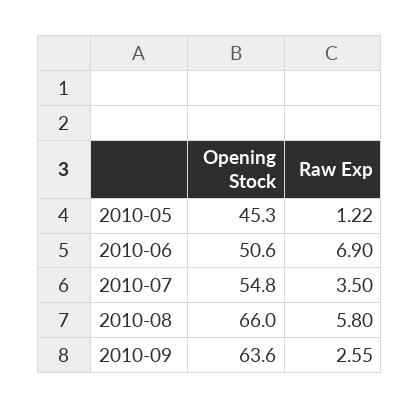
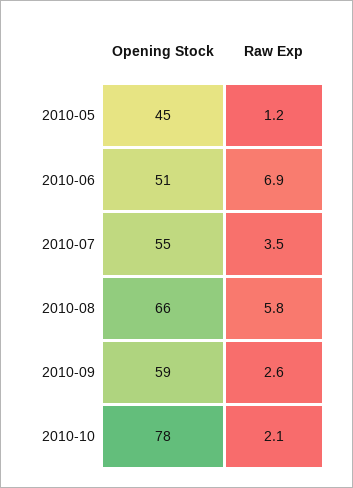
Opening Stock, 2010-09: 63.6 -> 59
Opening Stock, 2010-10: none -> 78
Raw Exp, 2010-10: none -> 2.1

